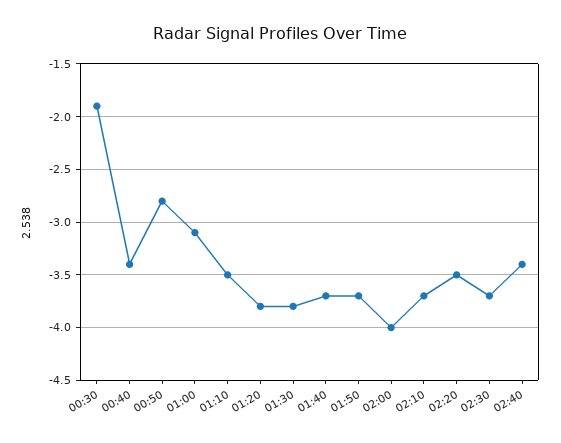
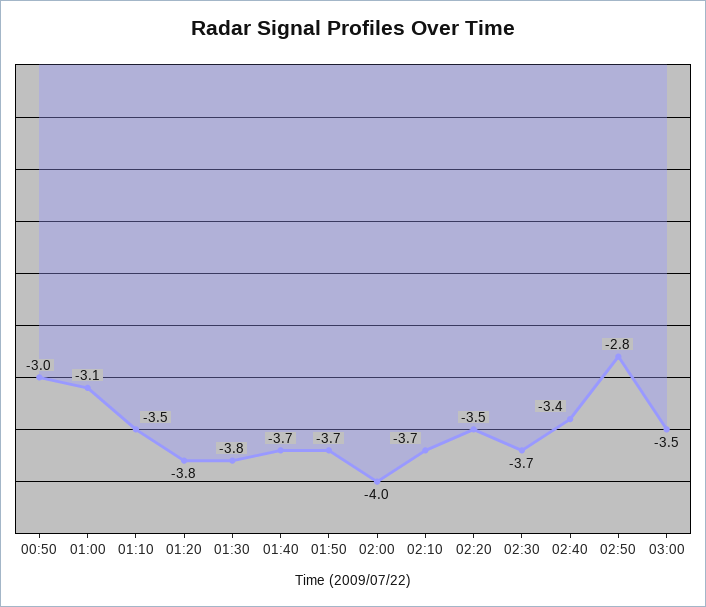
00:30: -1.9 -> none
00:40: -3.4 -> none
00:50: -2.8 -> -3
02:50: none -> -2.8
03:00: none -> -3.5

